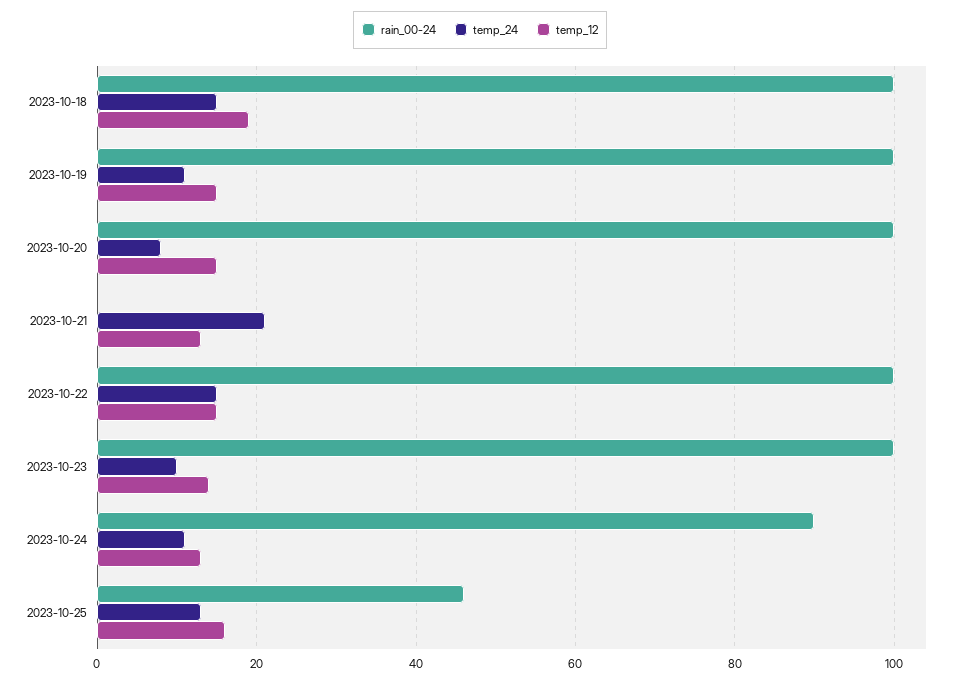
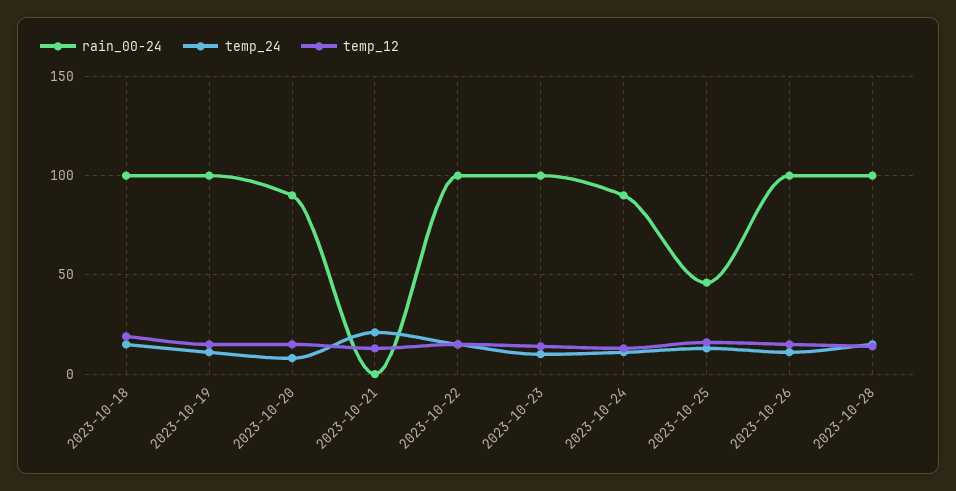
rain_00-24, 2023-10-20: 100 -> 90
rain_00-24, 2023-10-26: none -> 100
temp_24, 2023-10-26: none -> 10
temp_12, 2023-10-26: none -> 15
rain_00-24, 2023-10-28: none -> 100
temp_24, 2023-10-28: none -> 15
temp_12, 2023-10-28: none -> 15

